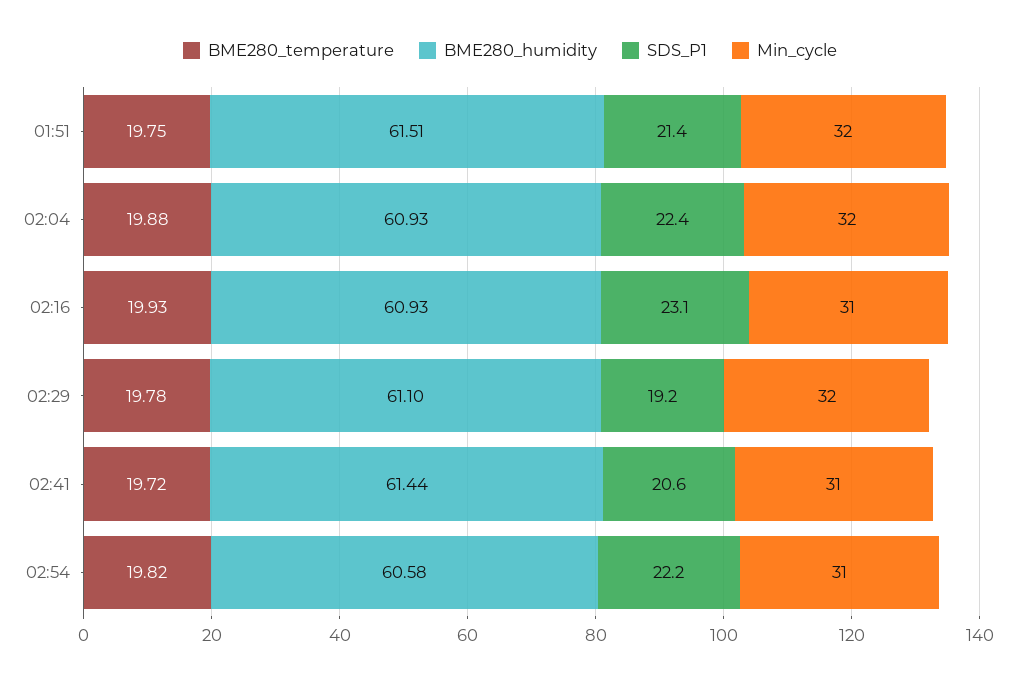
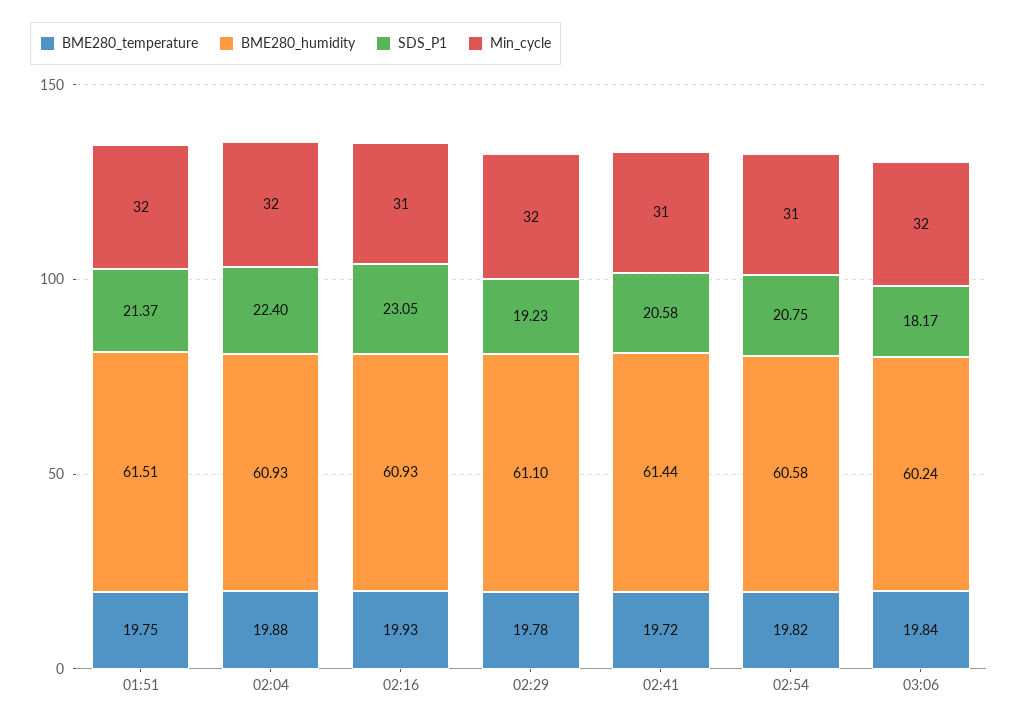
SDS_P1, 02:54: 22.2 -> 20.75
BME280_temperature, 03:06: none -> 19.84
BME280_humidity, 03:06: none -> 60.24
SDS_P1, 03:06: none -> 18.17
Min_cycle, 03:06: none -> 32

